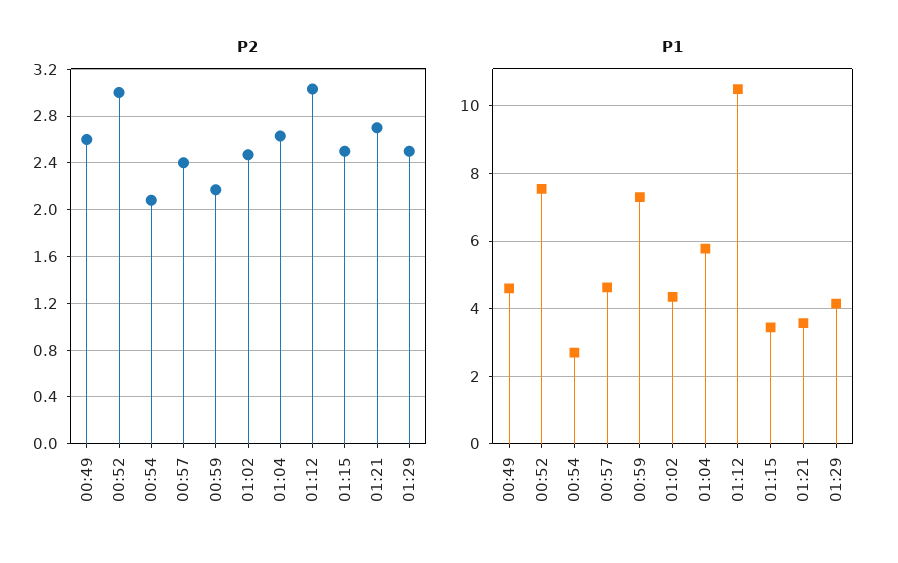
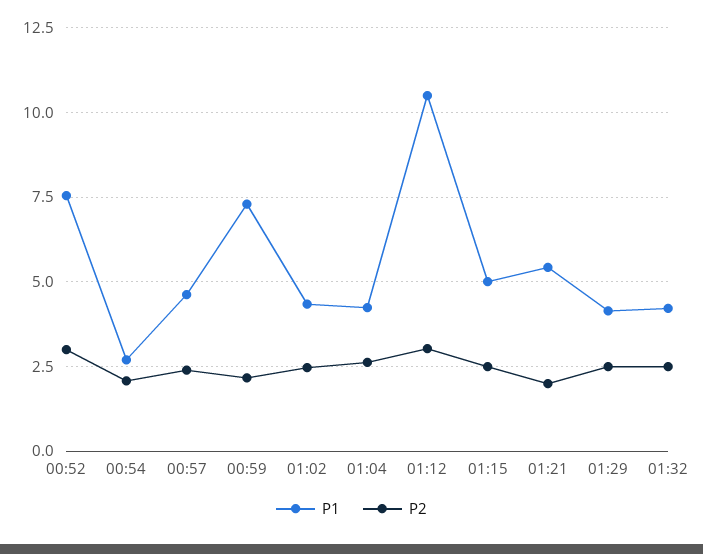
P2, 00:49: 2.6 -> none
P2, 01:21: 2.7 -> 2
P1, 00:49: 4.6 -> none
P1, 01:04: 5.8 -> 4.25
P1, 01:15: 3.4 -> 5
P1, 01:21: 3.6 -> 5.5
P1, 01:32: none -> 4.25
P2, 01:32: none -> 2.5

